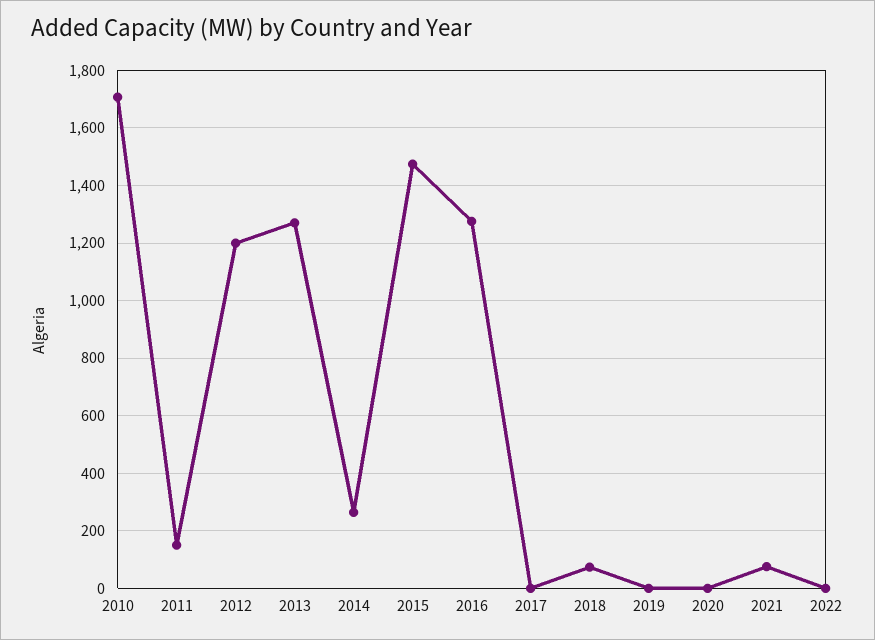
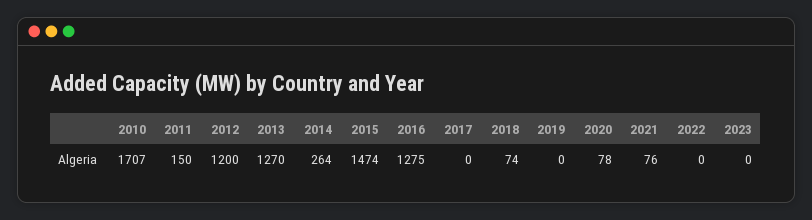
2020: 0 -> 78
2023: none -> 0

